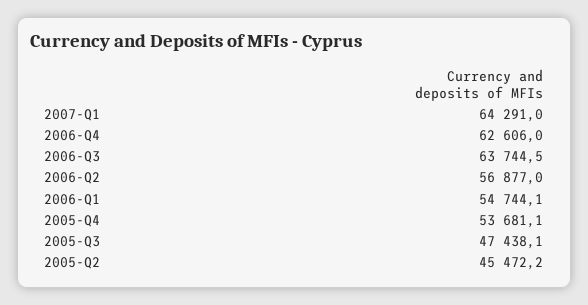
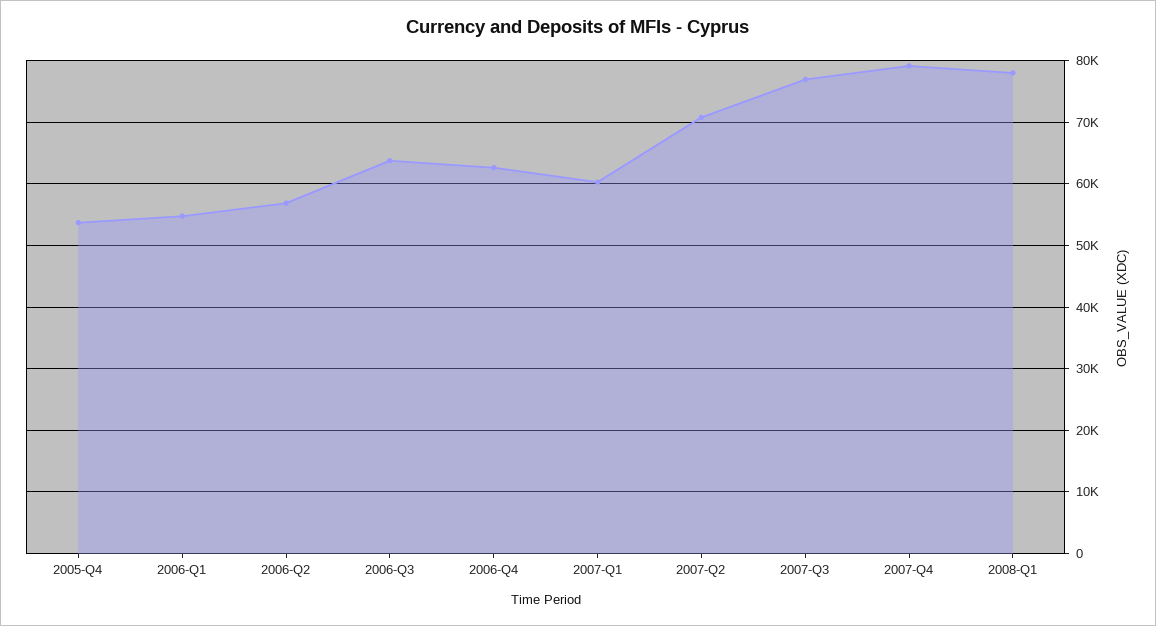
2007-Q1: 64291 -> 60000
2005-Q3: 47438.1 -> none
2005-Q2: 45472.2 -> none
2007-Q2: none -> 71000
2007-Q3: none -> 77000
2007-Q4: none -> 79000
2008-Q1: none -> 78000

